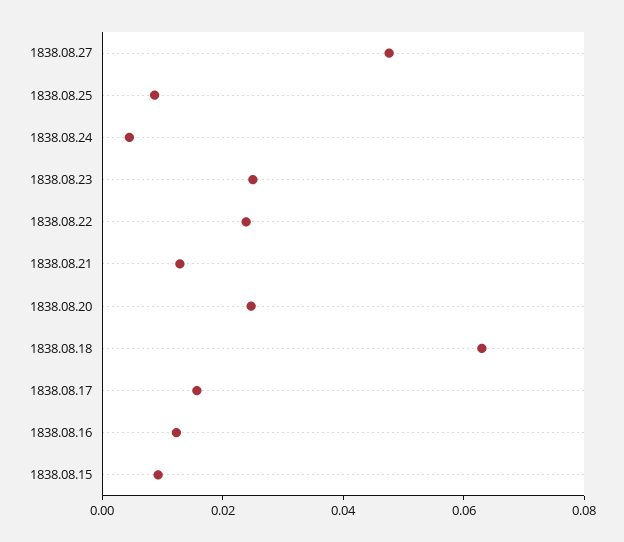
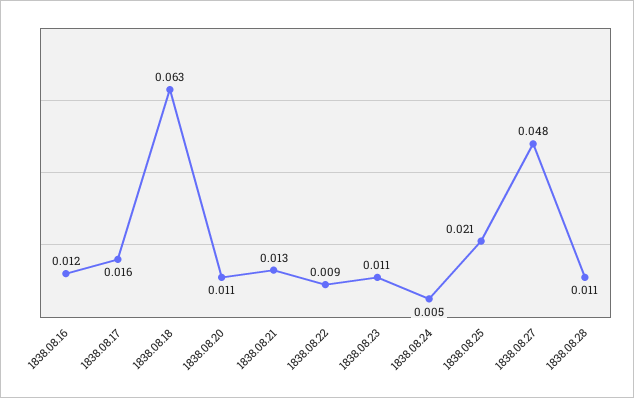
1838.08.25: 0.01 -> 0.021
1838.08.23: 0.025 -> 0.011
1838.08.22: 0.025 -> 0.009
1838.08.20: 0.025 -> 0.011
1838.08.15: 0.01 -> none
1838.08.28: none -> 0.011

